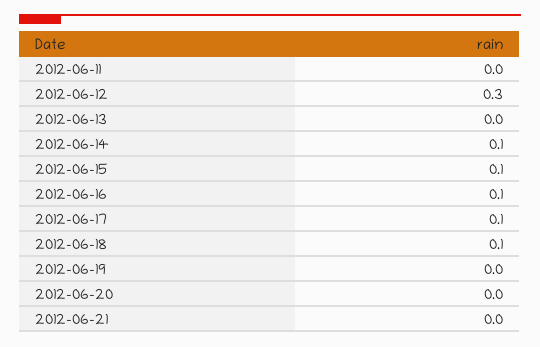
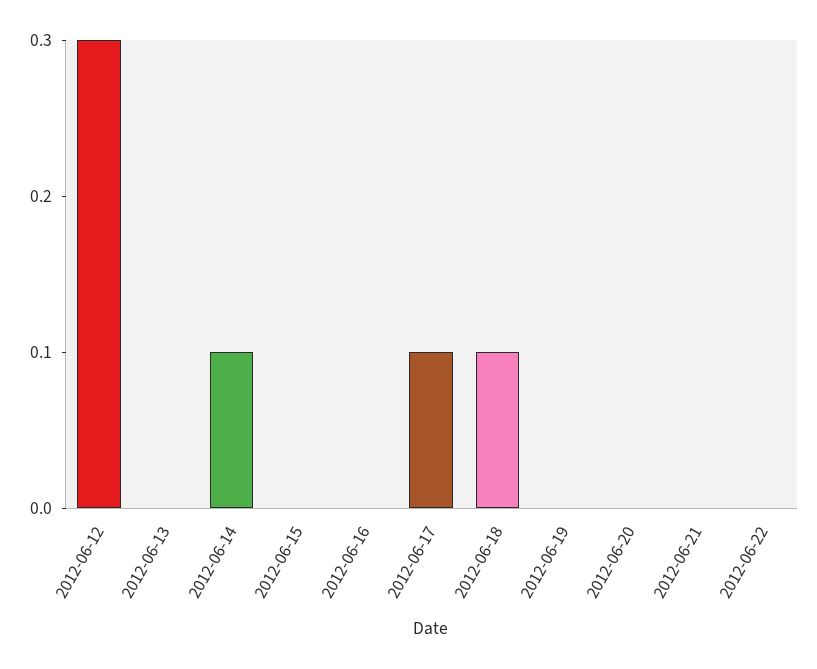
2012-06-11: 0 -> none
2012-06-15: 0.1 -> 0
2012-06-16: 0.1 -> 0
2012-06-22: none -> 0

